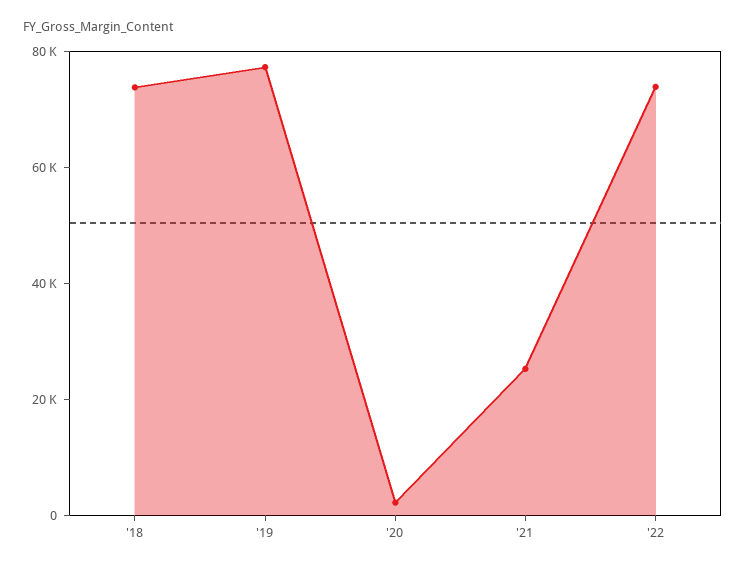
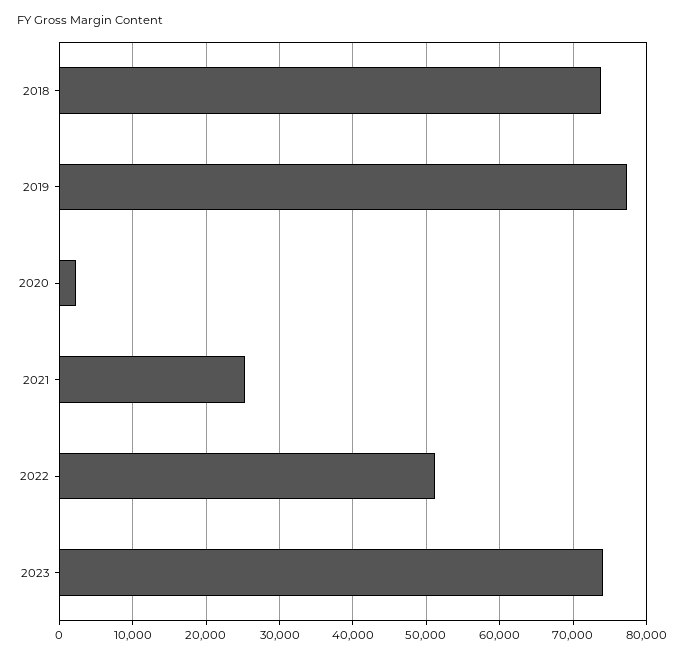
'22: 75000 -> 51000
2023: none -> 74000

